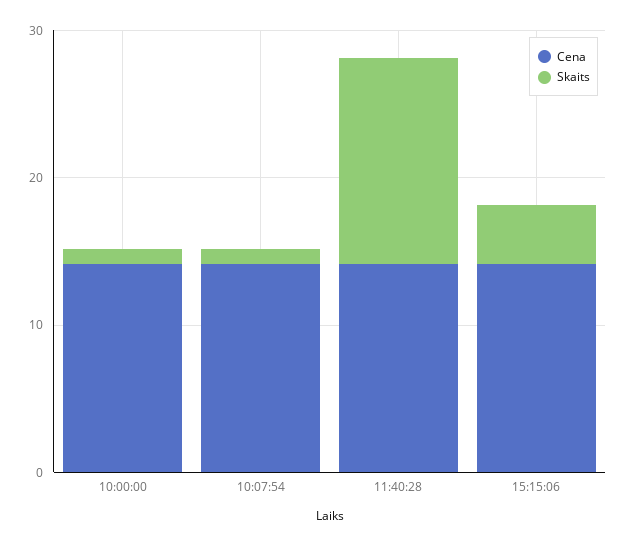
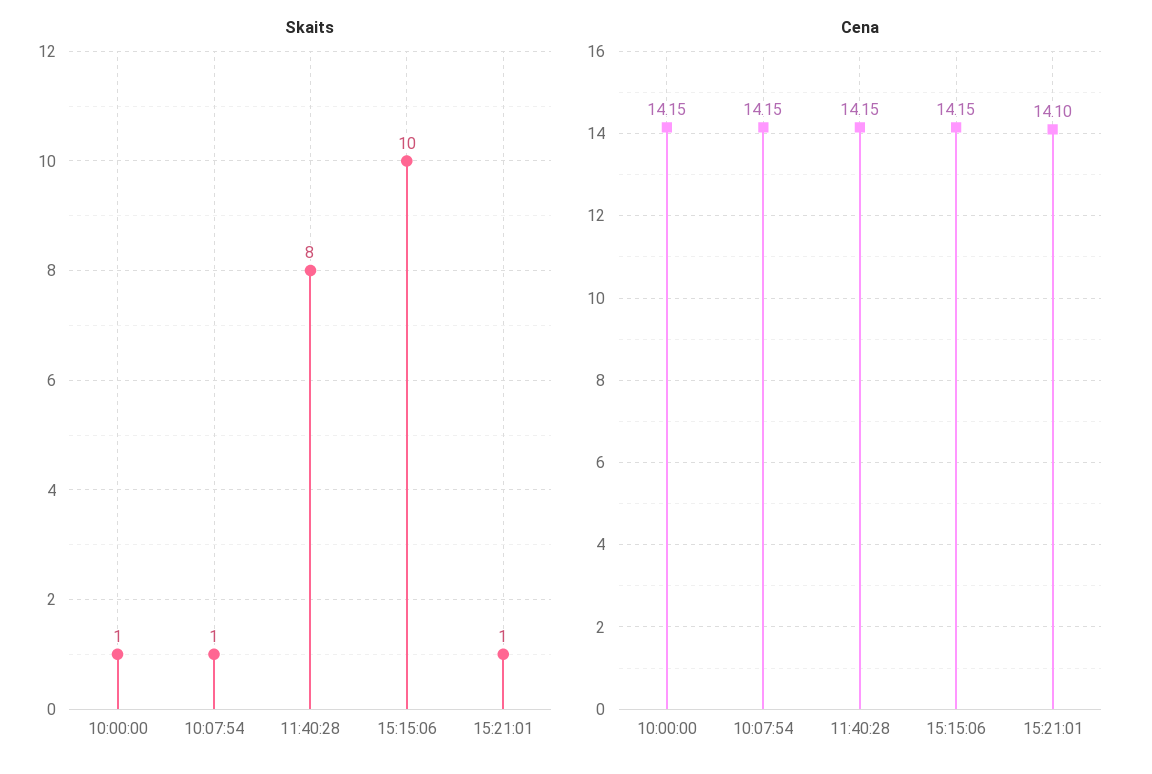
Skaits, 11:40:28: 14 -> 8
Skaits, 15:15:06: 4 -> 10
Skaits, 15:21:01: none -> 1
Cena, 15:21:01: none -> 14.1

